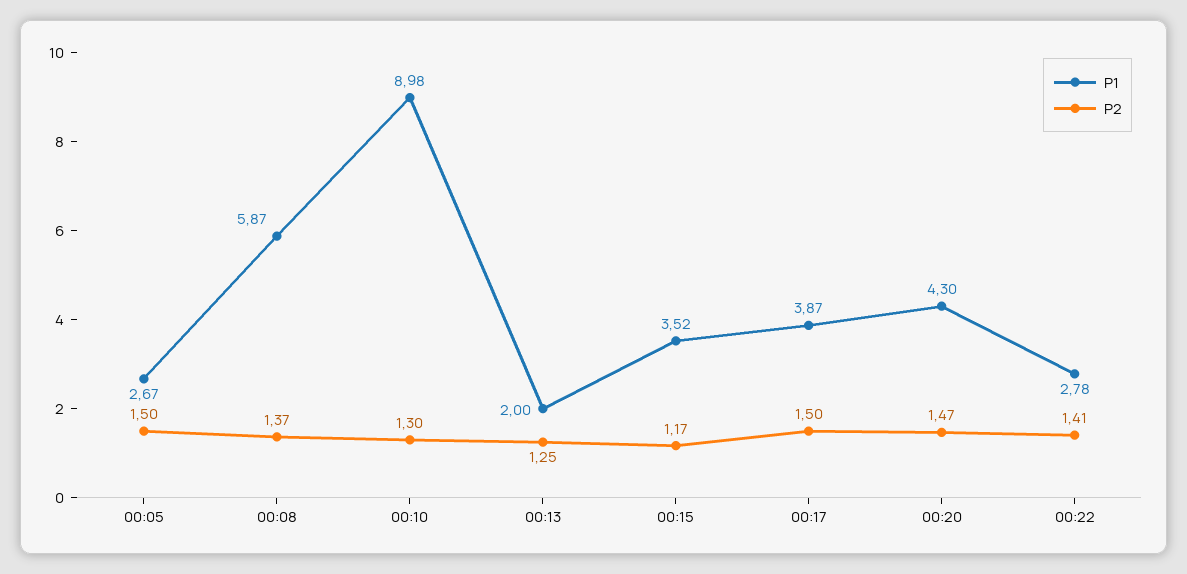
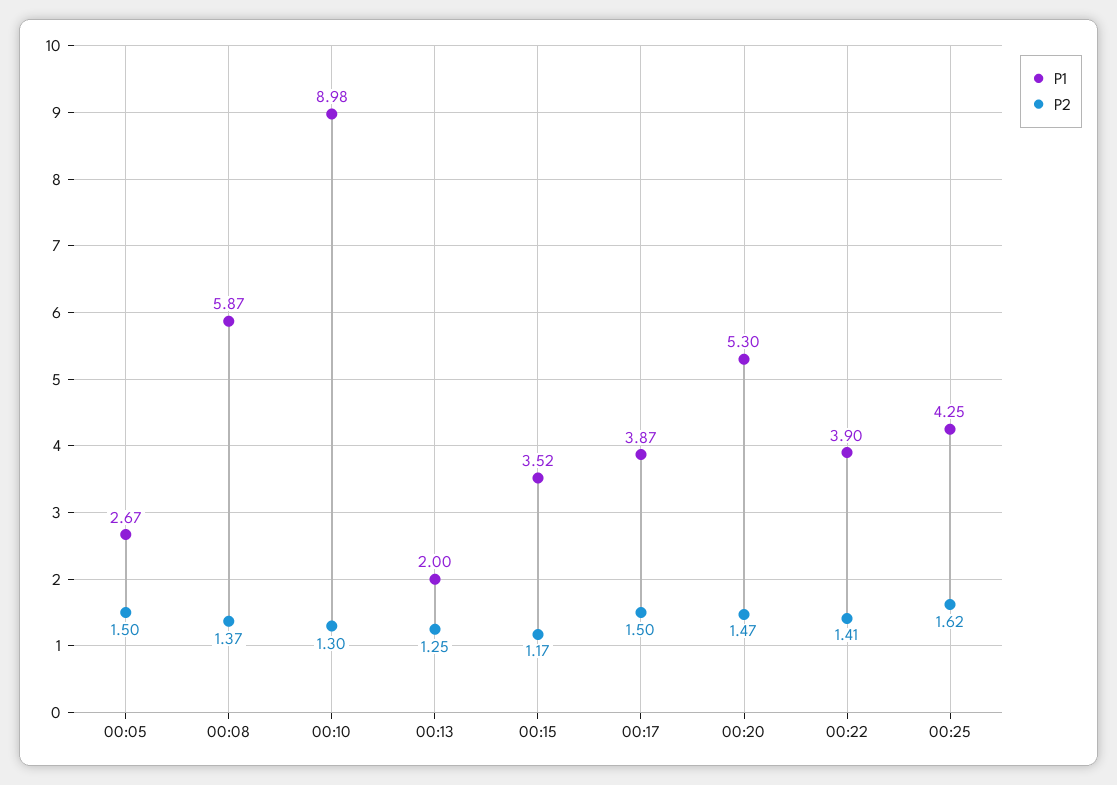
P1, 00:20: 4.3 -> 5.3
P1, 00:22: 2.78 -> 3.9
P1, 00:25: none -> 4.25
P2, 00:25: none -> 1.62

